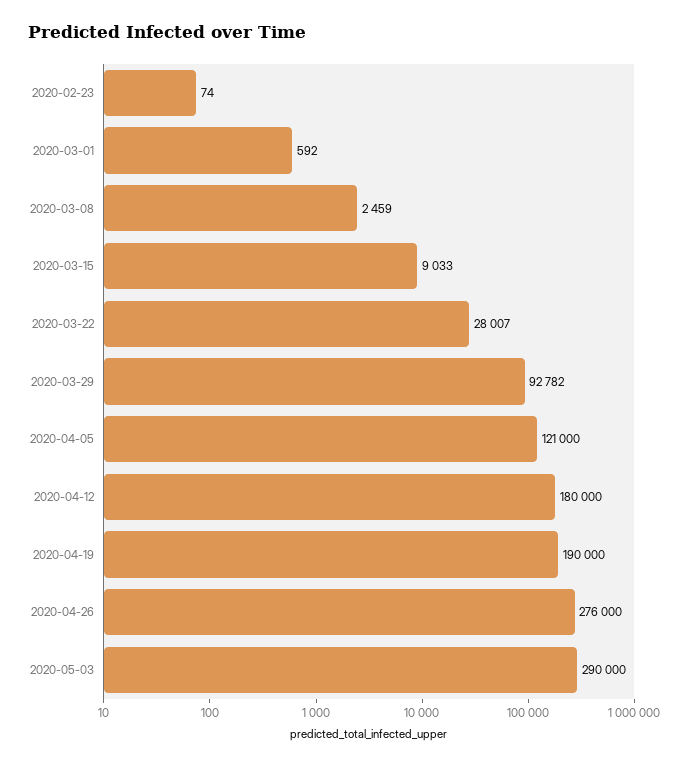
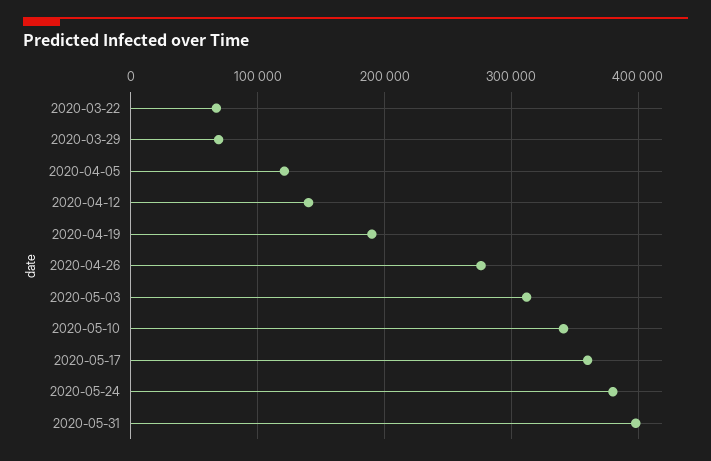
2020-02-23: 74 -> none
2020-03-01: 592 -> none
2020-03-08: 2459 -> none
2020-03-15: 9033 -> none
2020-03-22: 28007 -> 70000
2020-03-29: 92782 -> 70000
2020-04-12: 180000 -> 140000
2020-05-03: 290000 -> 310000
2020-05-10: none -> 340000
2020-05-17: none -> 360000
2020-05-24: none -> 380000
2020-05-31: none -> 400000

